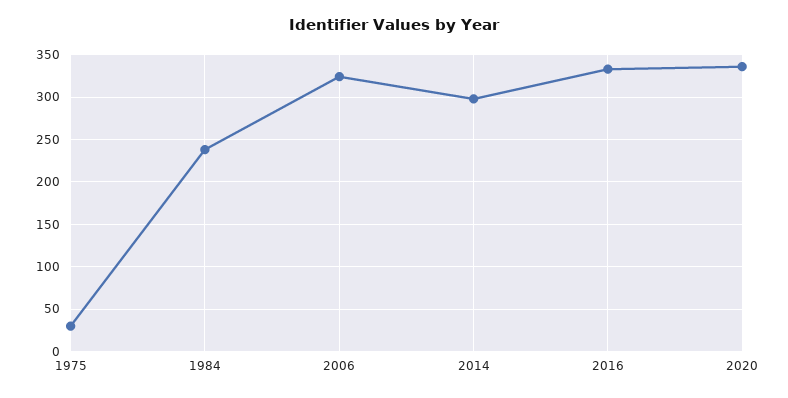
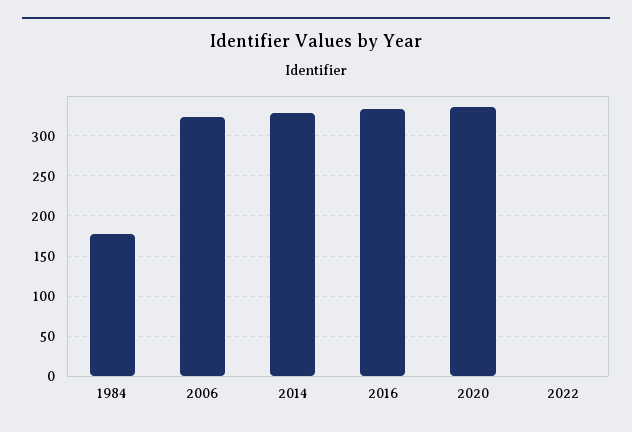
1975: 30 -> none
1984: 240 -> 180
2014: 300 -> 330
2022: none -> 0

